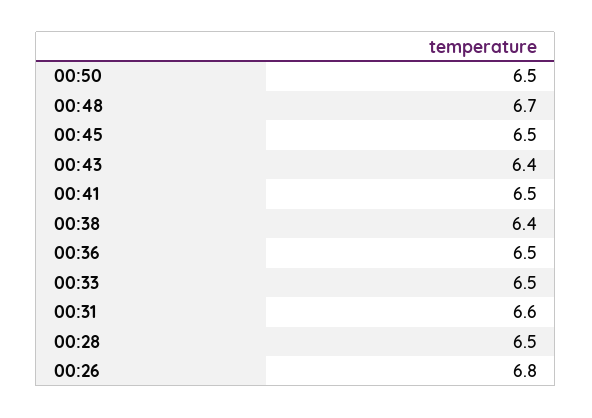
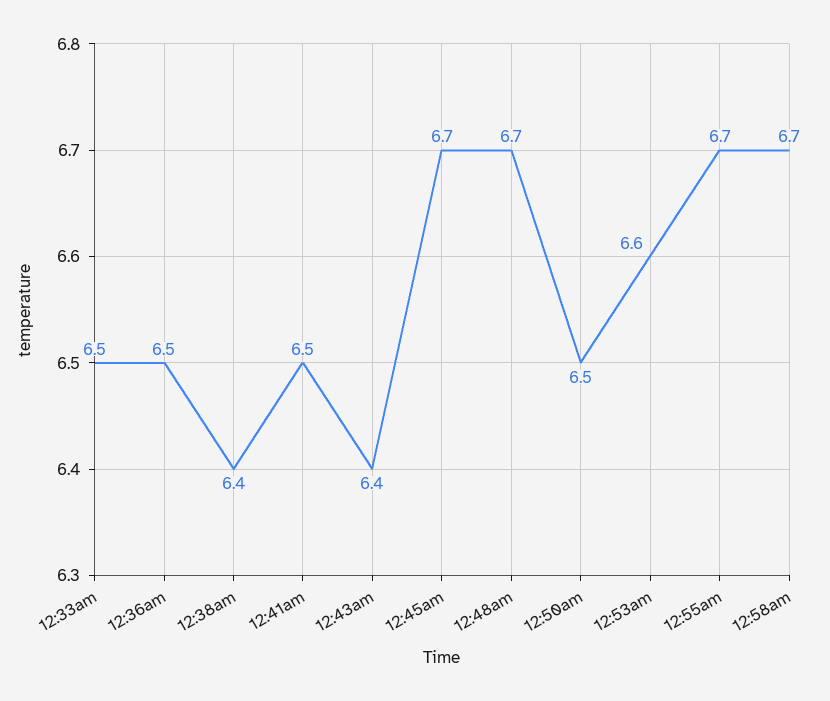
00:45: 6.5 -> 6.7
00:31: 6.6 -> none
00:28: 6.5 -> none
00:26: 6.8 -> none
12:53am: none -> 6.6
12:55am: none -> 6.7
12:58am: none -> 6.7

